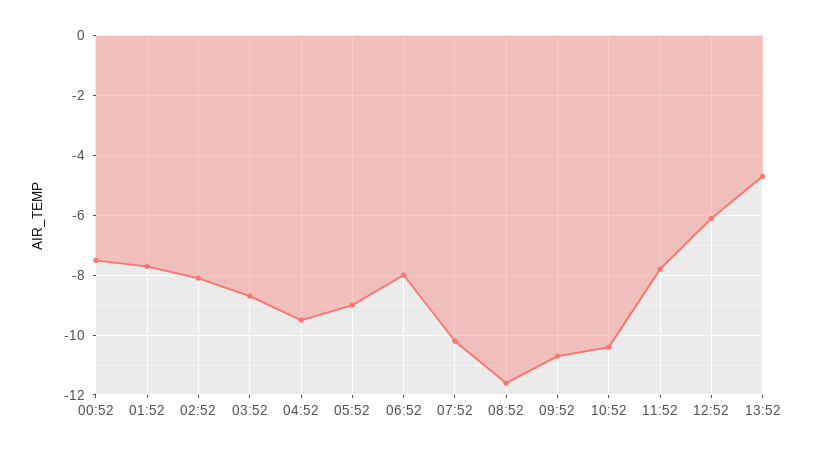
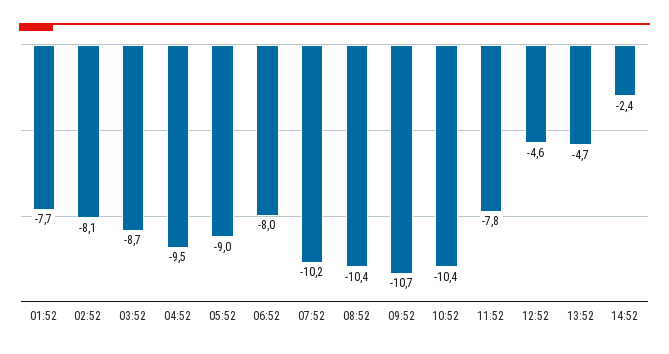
00:52: -7.5 -> none
08:52: -11.5 -> -10.4
12:52: -6 -> -4.6
14:52: none -> -2.4

